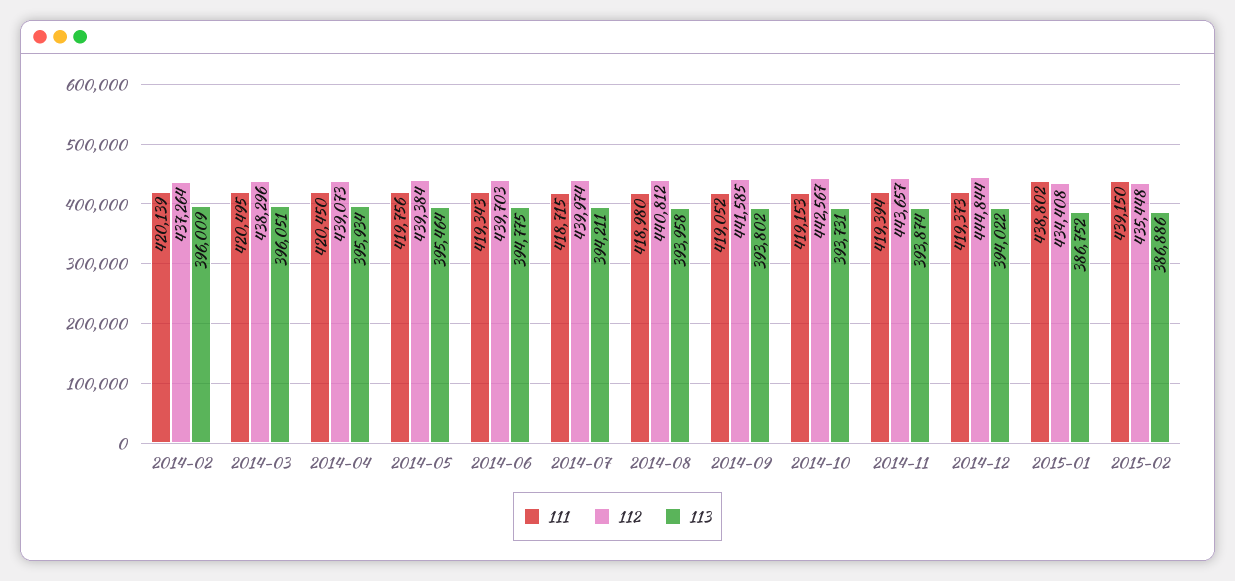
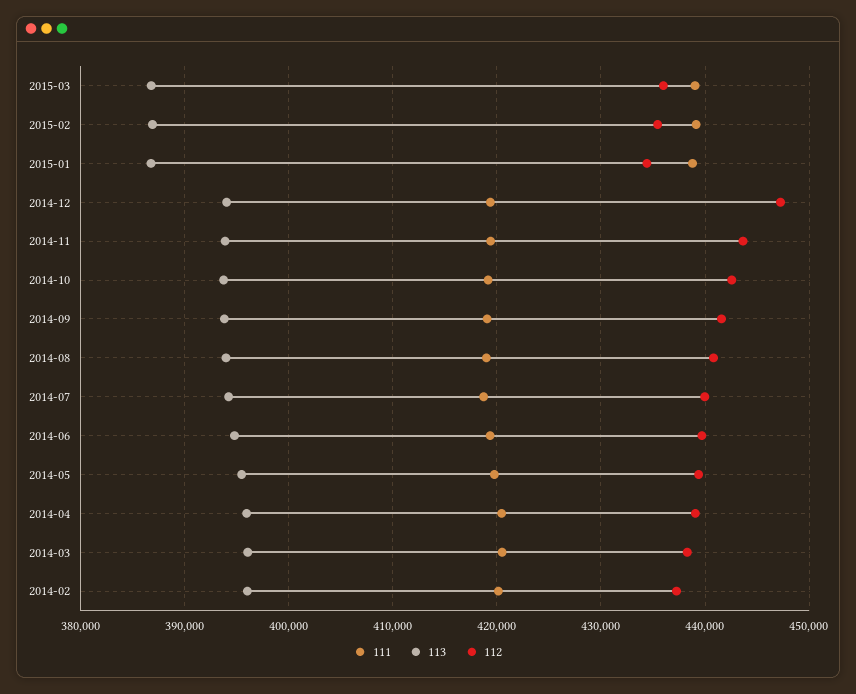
112, 2014-12: 444844 -> 447000
111, 2015-03: none -> 439000
113, 2015-03: none -> 387000
112, 2015-03: none -> 436000

